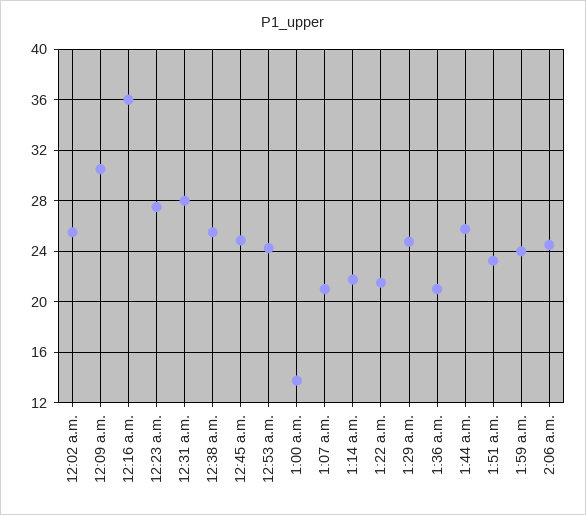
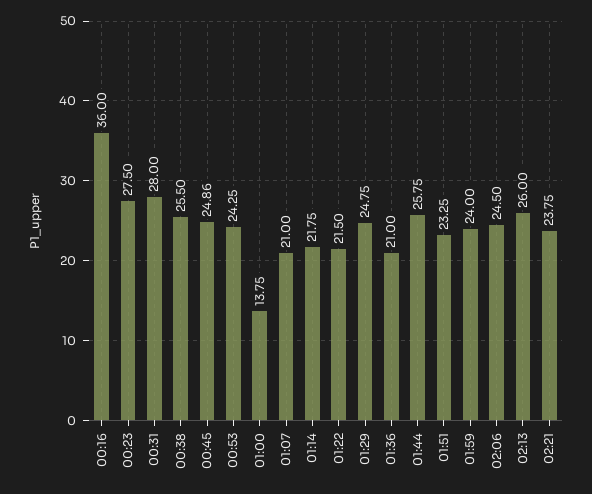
12:02 a.m.: 25.5 -> none
12:09 a.m.: 30.5 -> none
02:13: none -> 26
02:21: none -> 23.75

